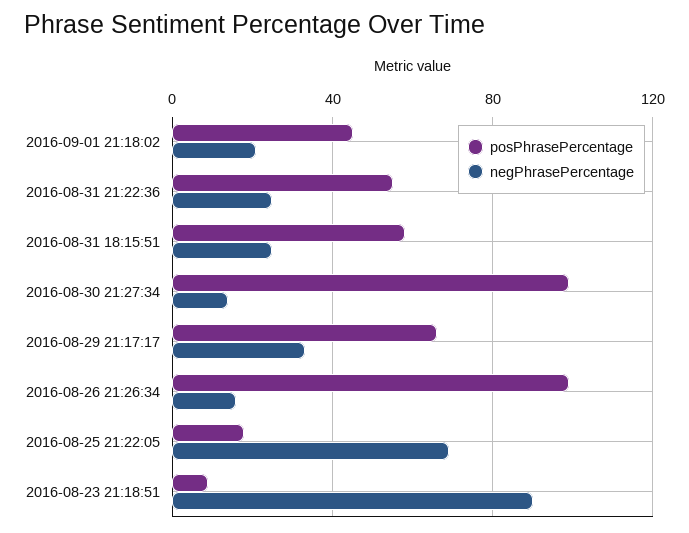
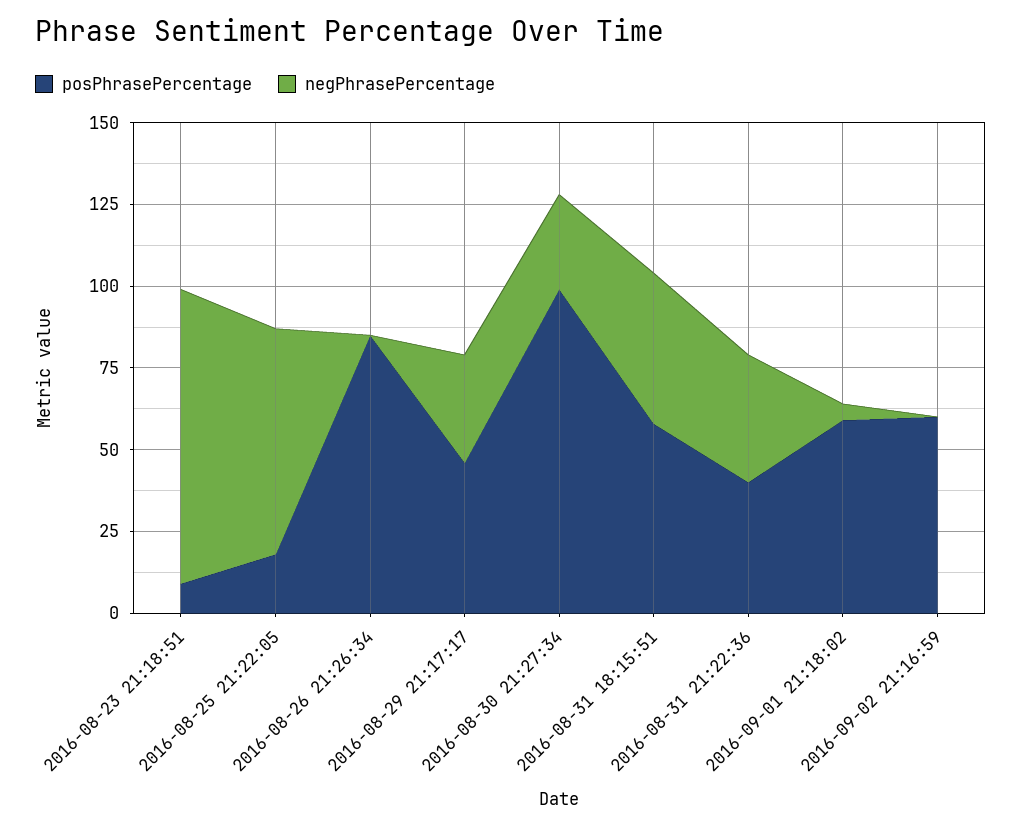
posPhrasePercentage, 2016-09-01 21:18:02: 45 -> 60
negPhrasePercentage, 2016-09-01 21:18:02: 20 -> 5
posPhrasePercentage, 2016-08-31 21:22:36: 55 -> 40
negPhrasePercentage, 2016-08-31 21:22:36: 25 -> 40
negPhrasePercentage, 2016-08-31 18:15:51: 25 -> 45
negPhrasePercentage, 2016-08-30 21:27:34: 15 -> 30
posPhrasePercentage, 2016-08-29 21:17:17: 65 -> 45
posPhrasePercentage, 2016-08-26 21:26:34: 100 -> 85
negPhrasePercentage, 2016-08-26 21:26:34: 15 -> 0
posPhrasePercentage, 2016-09-02 21:16:59: none -> 60
negPhrasePercentage, 2016-09-02 21:16:59: none -> 0

